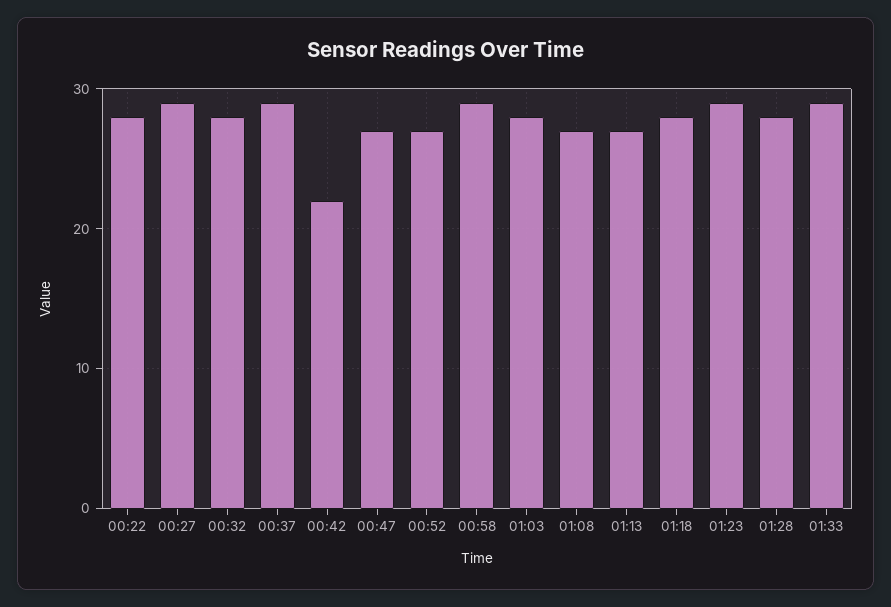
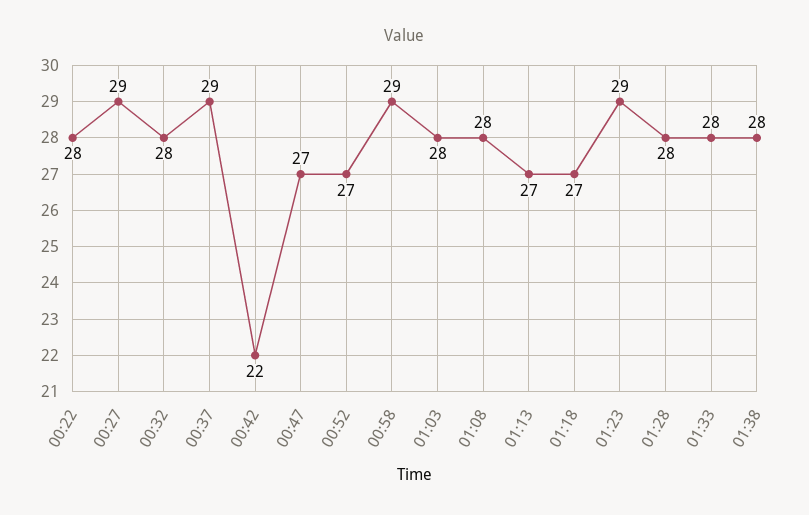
01:08: 27 -> 28
01:18: 28 -> 27
01:33: 29 -> 28
01:38: none -> 28

